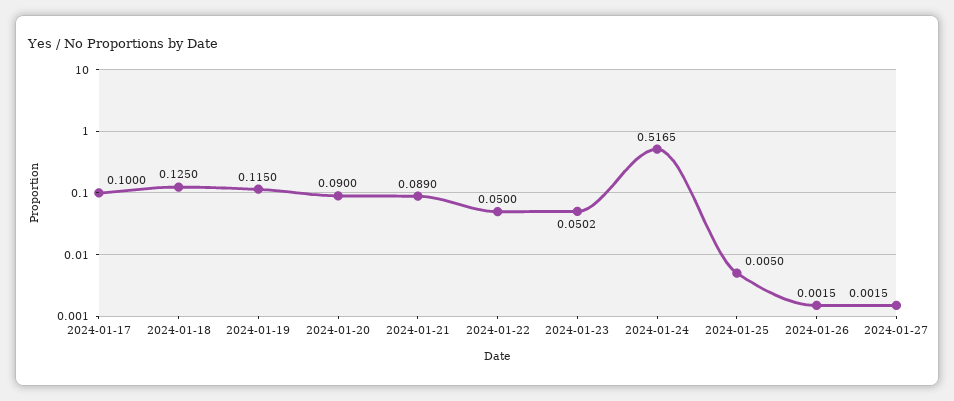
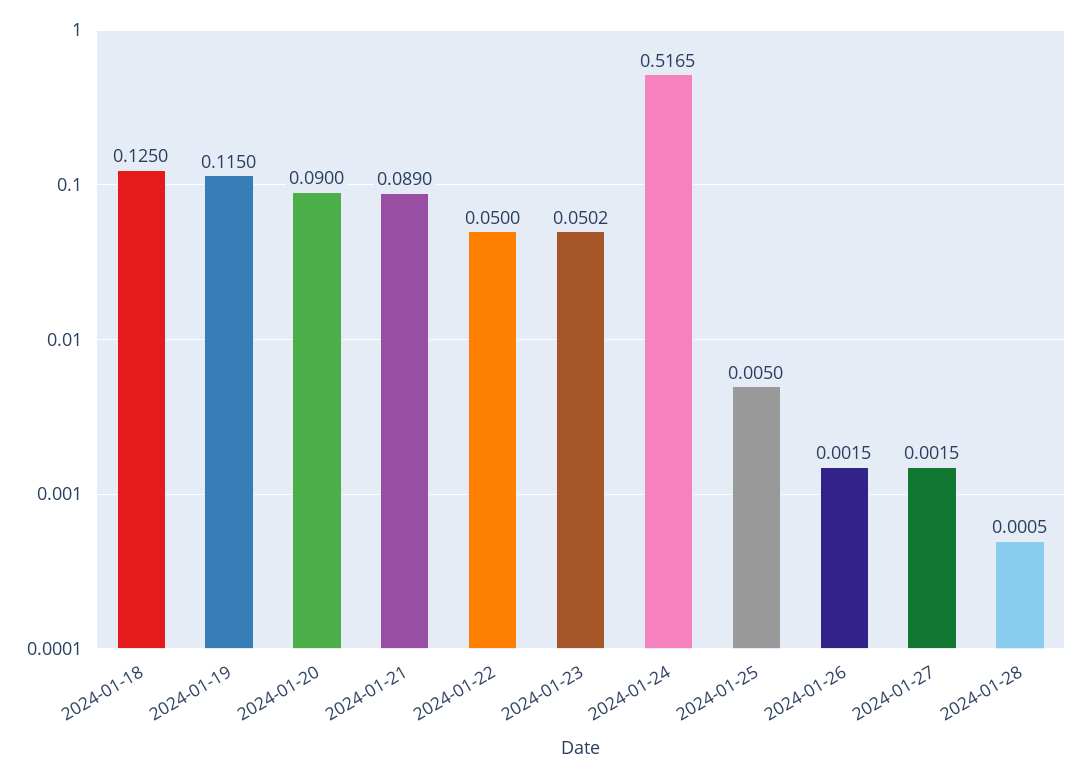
2024-01-17: 0.1 -> none
2024-01-28: none -> 0.0005

